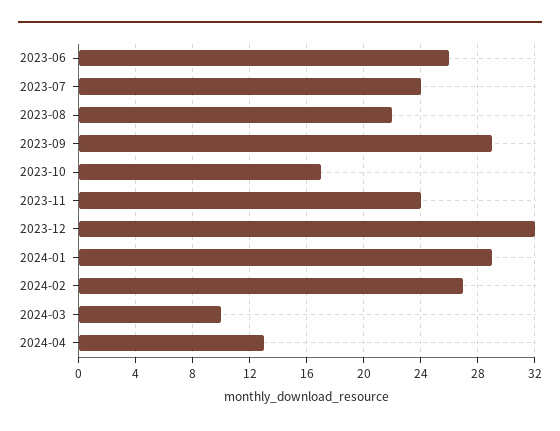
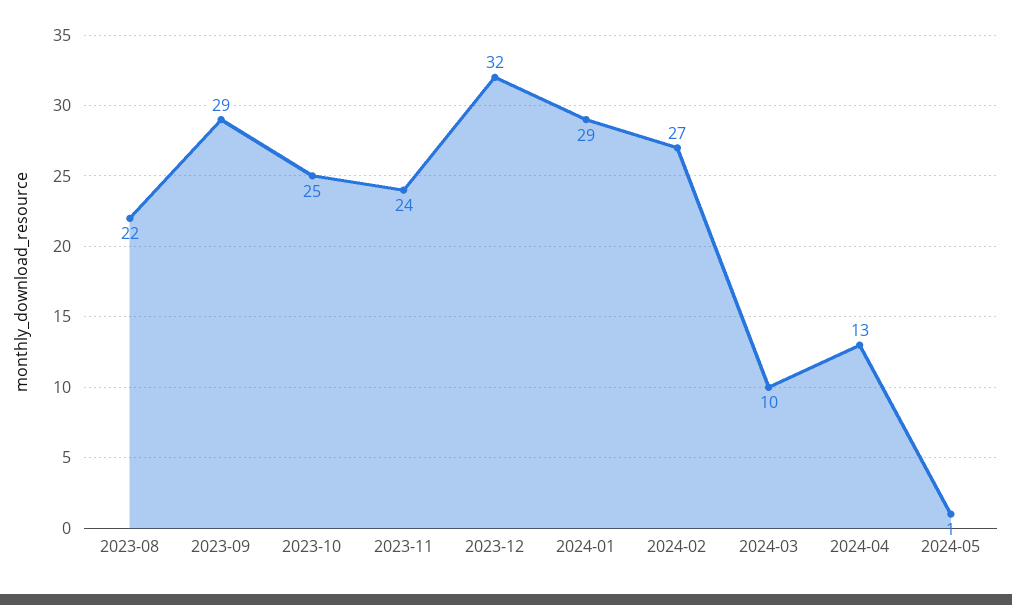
2023-06: 26 -> none
2023-07: 24 -> none
2023-10: 17 -> 25
2024-05: none -> 1

